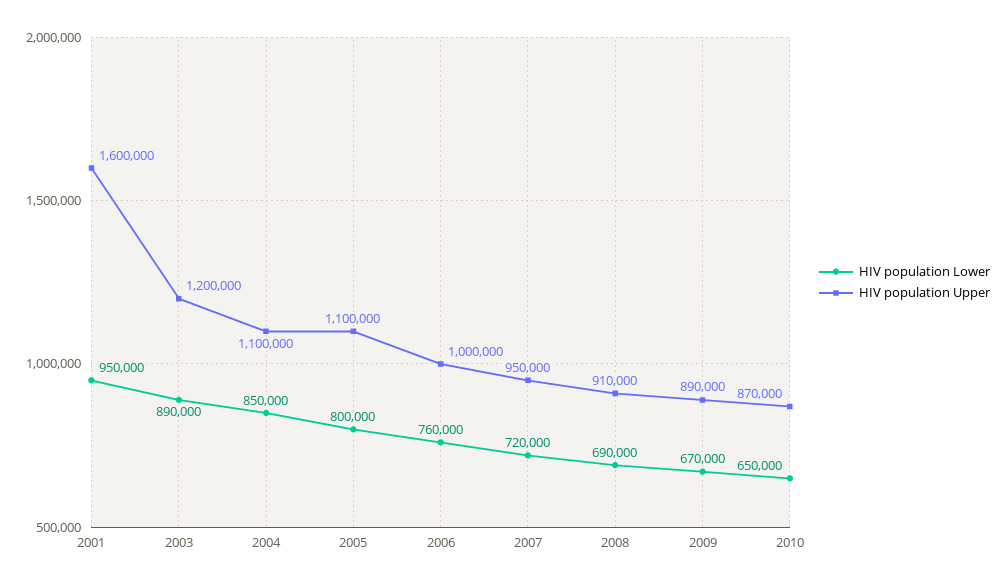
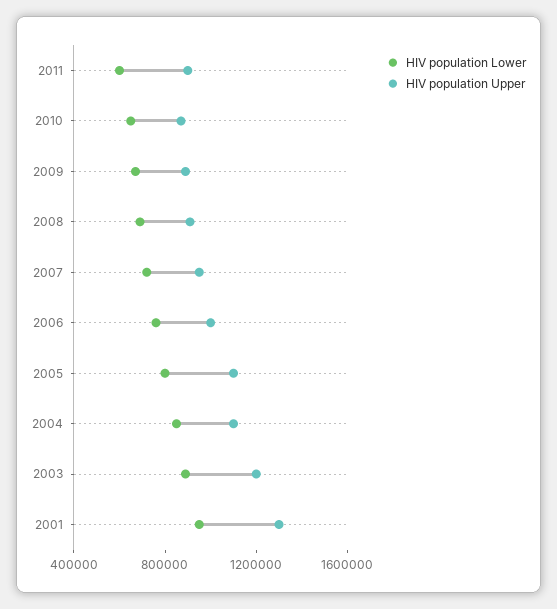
HIV population Upper, 2001: 1600000 -> 1300000
HIV population Lower, 2011: none -> 600000
HIV population Upper, 2011: none -> 900000

